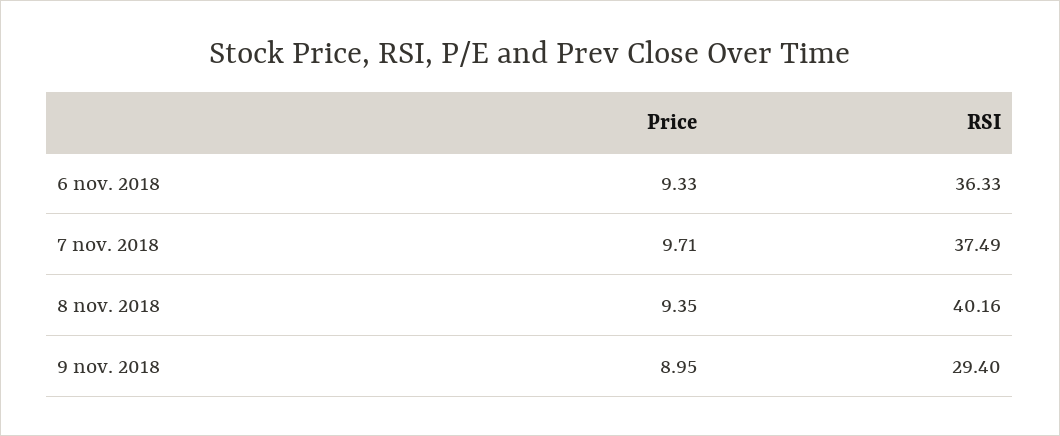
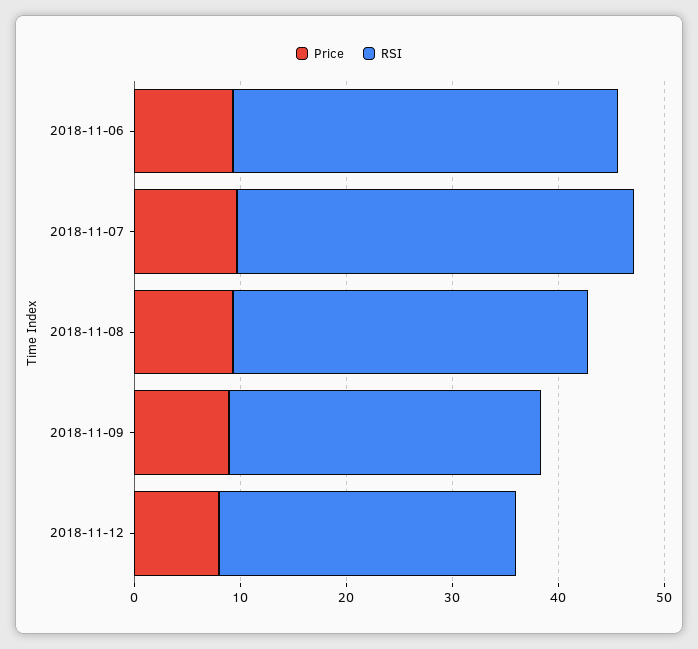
RSI, 8 nov. 2018: 40.16 -> 34
Price, 2018-11-12: none -> 8
RSI, 2018-11-12: none -> 28

